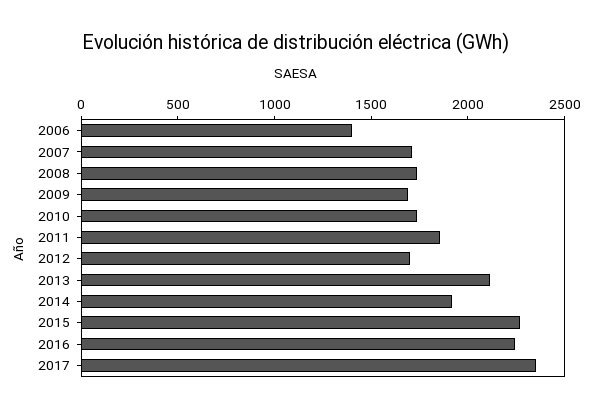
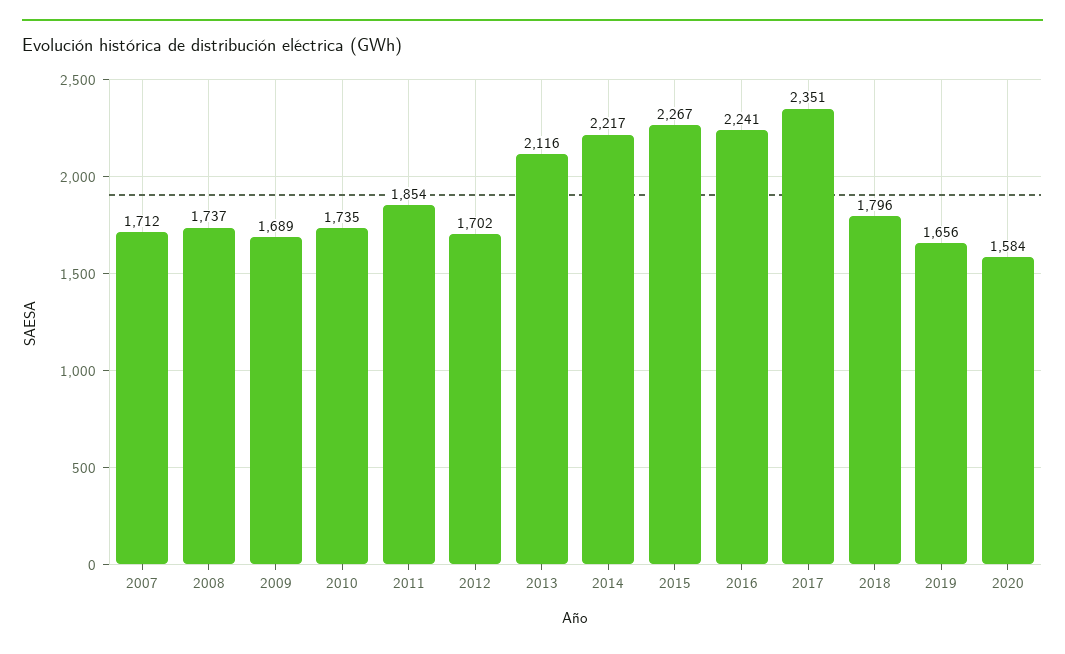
2006: 1400 -> none
2014: 1900 -> 2217
2018: none -> 1796
2019: none -> 1656
2020: none -> 1584

